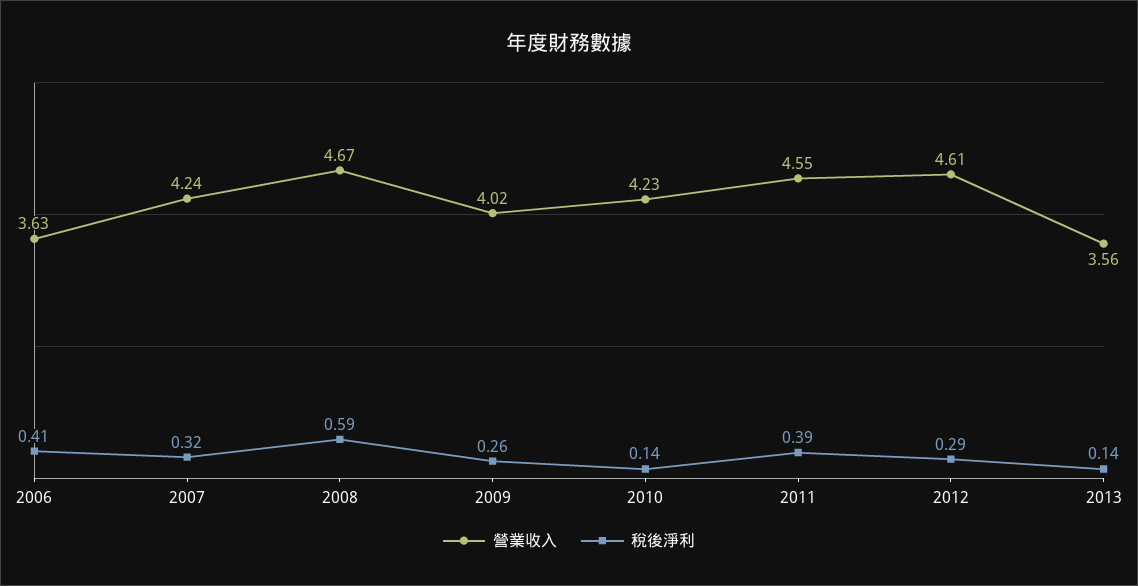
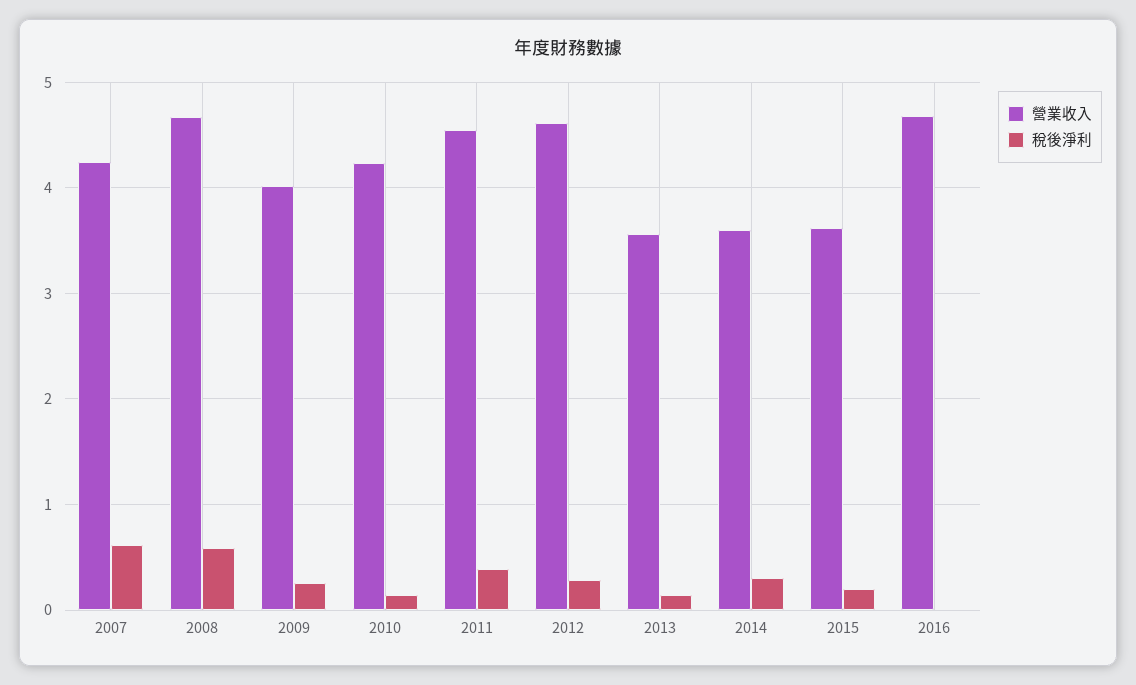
營業收入, 2006: 3.63 -> none
稅後淨利, 2006: 0.41 -> none
稅後淨利, 2007: 0.32 -> 0.6
營業收入, 2014: none -> 3.6
稅後淨利, 2014: none -> 0.3
營業收入, 2015: none -> 3.6
稅後淨利, 2015: none -> 0.2
營業收入, 2016: none -> 4.7
稅後淨利, 2016: none -> 0

